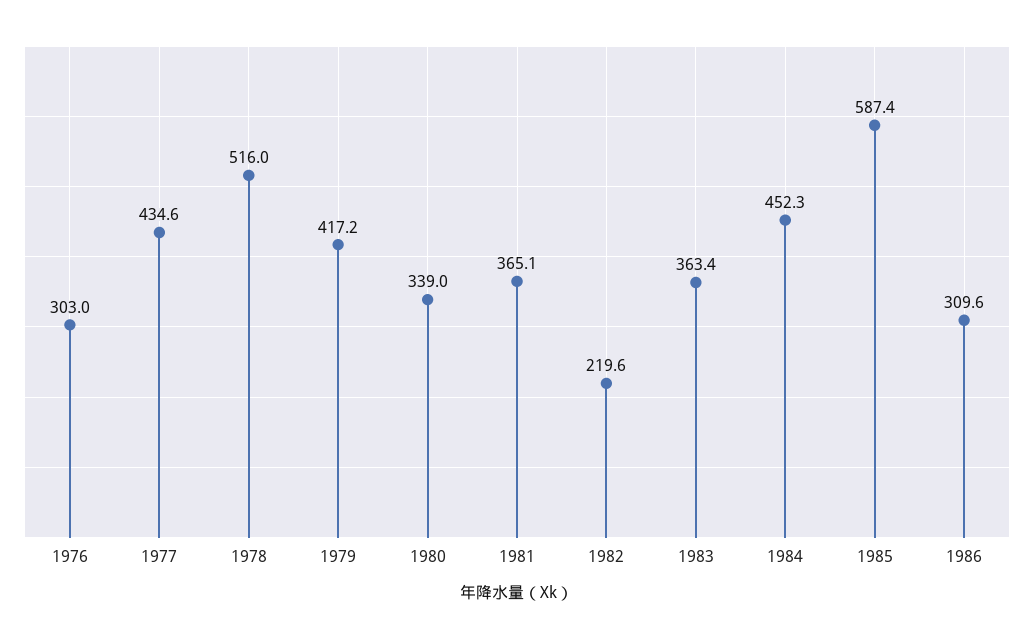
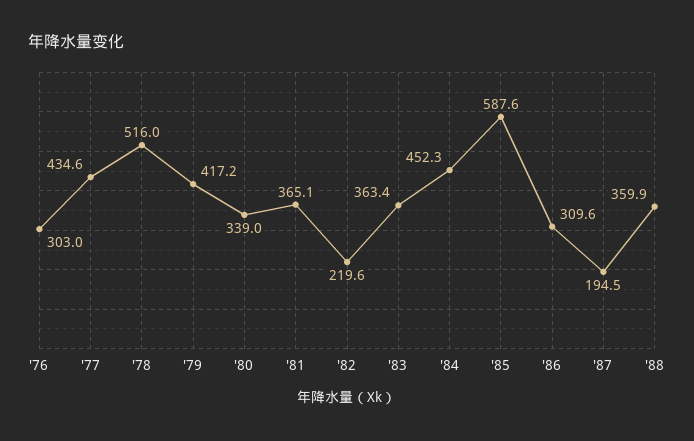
1985: 587.4 -> 587.6
'87: none -> 194.5
'88: none -> 359.9

